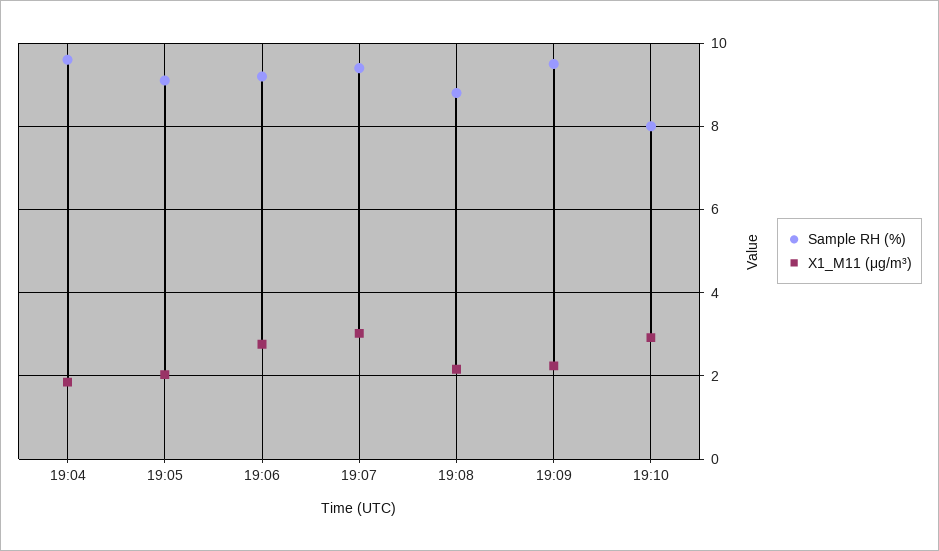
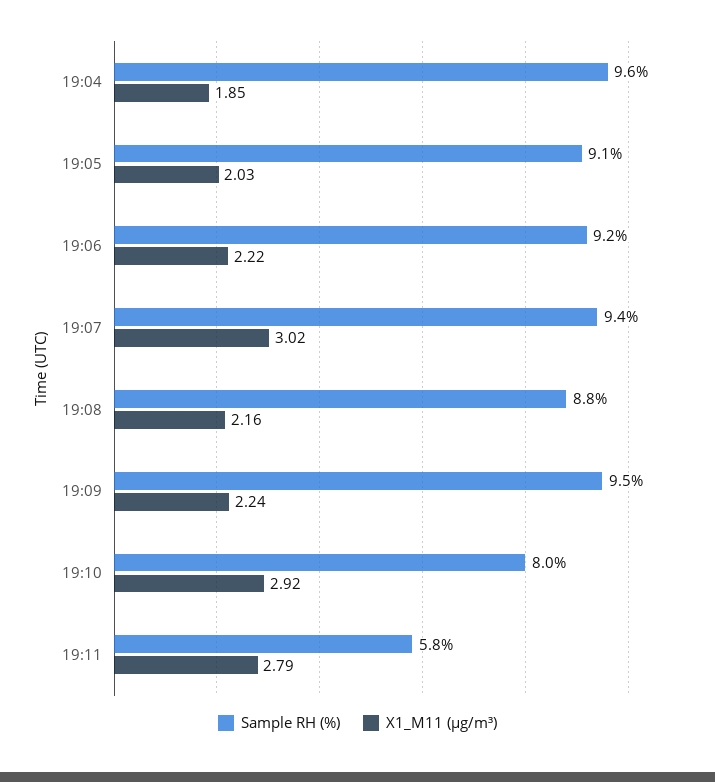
X1_M11 (μg/m³), 19:06: 2.8 -> 2.22
Sample RH (%), 19:11: none -> 5.8
X1_M11 (μg/m³), 19:11: none -> 2.79

